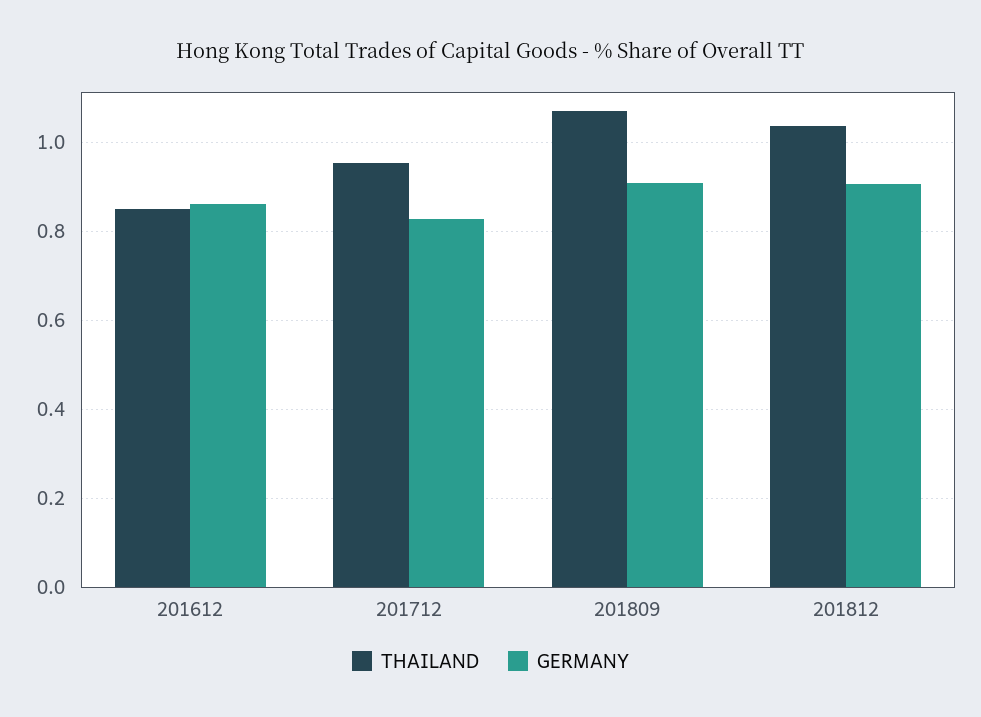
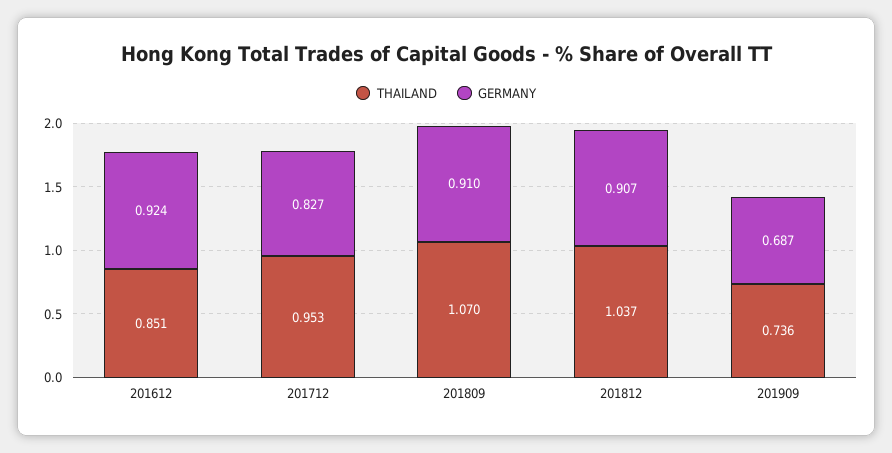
GERMANY, 201612: 0.86 -> 0.924
THAILAND, 201909: none -> 0.736
GERMANY, 201909: none -> 0.687

